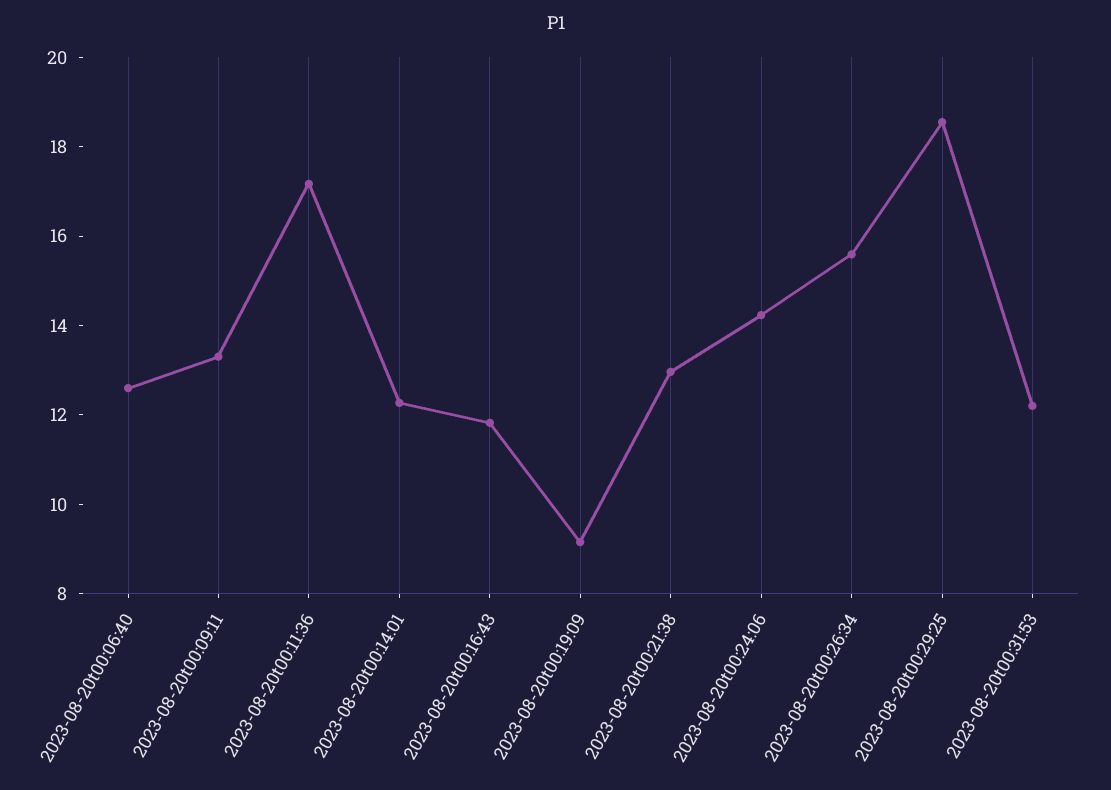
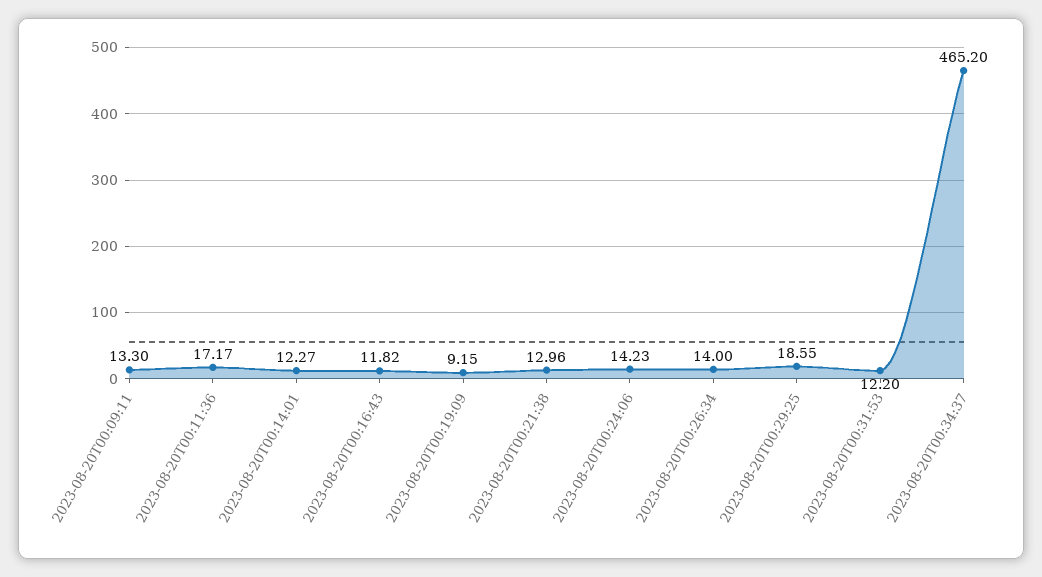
2023-08-20t00:06:40: 12.5 -> none
2023-08-20t00:26:34: 15.5 -> 14
2023-08-20T00:34:37: none -> 465.2

